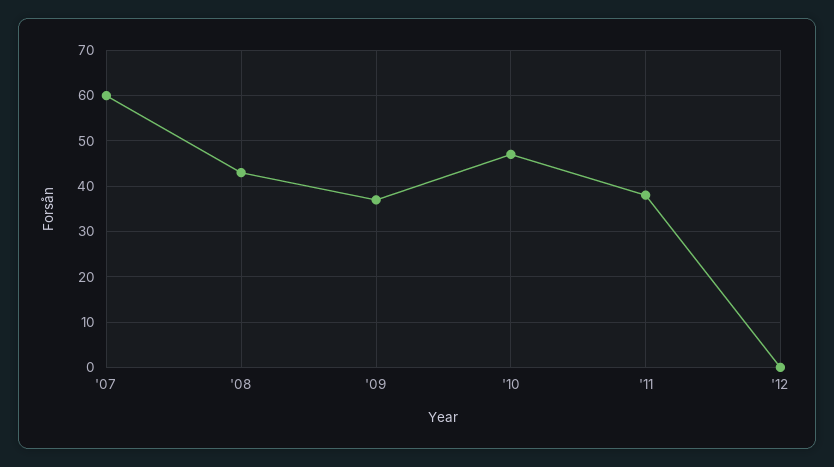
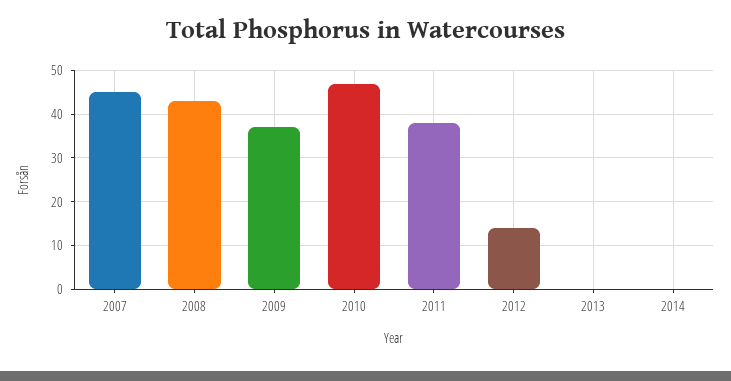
'07: 60 -> 45
'12: 0 -> 15
2013: none -> 0
2014: none -> 0

